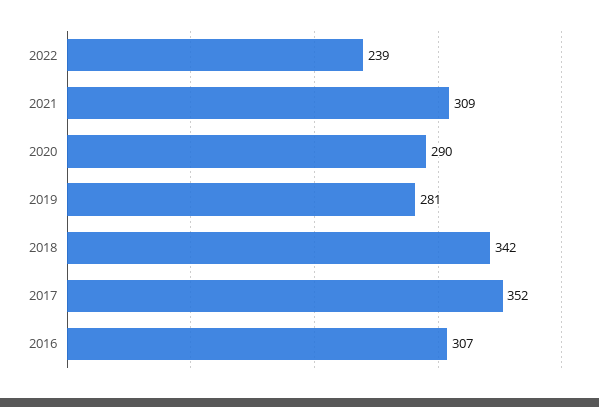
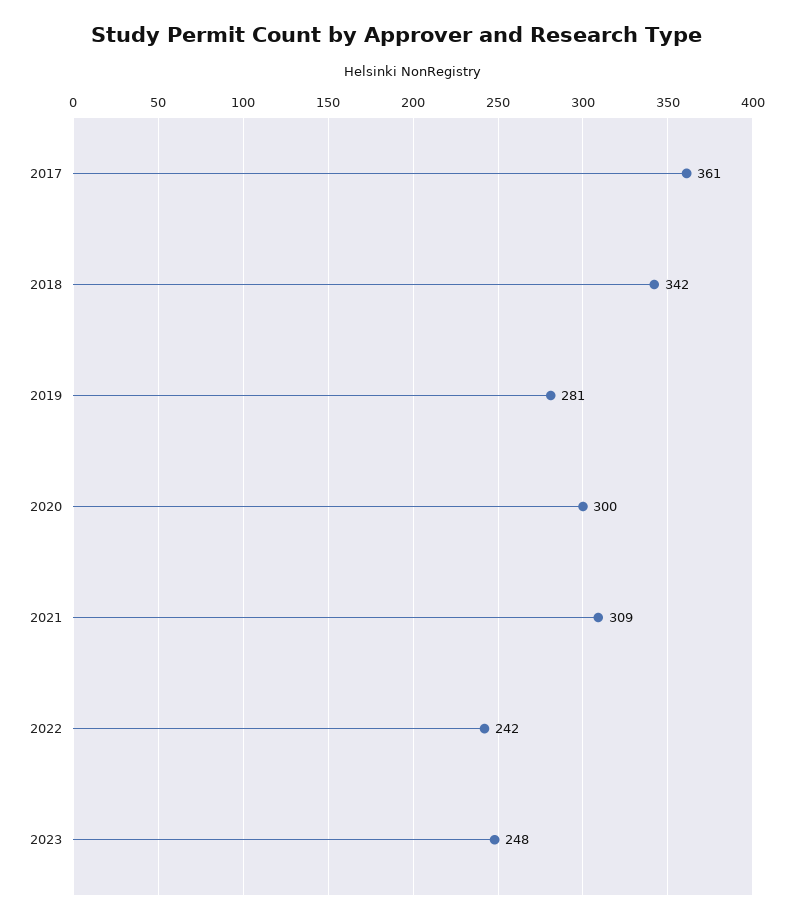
2022: 239 -> 242
2020: 290 -> 300
2017: 352 -> 361
2016: 307 -> none
2023: none -> 248

